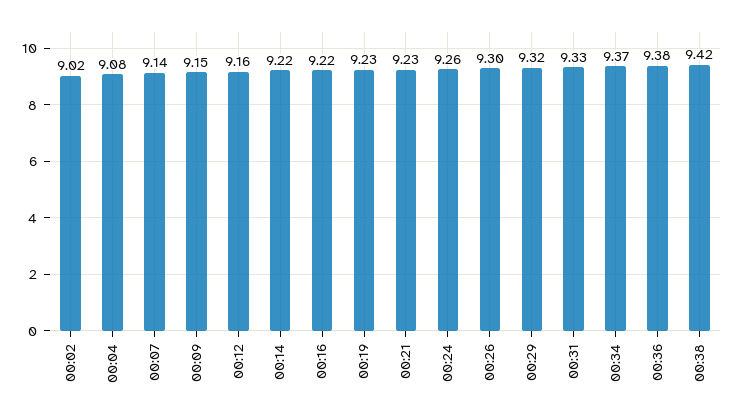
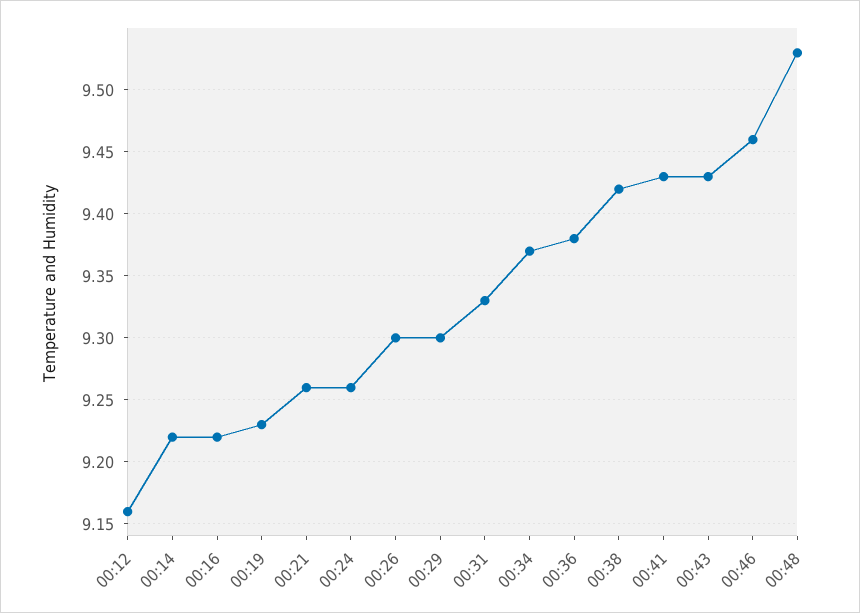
00:02: 9.02 -> none
00:04: 9.08 -> none
00:07: 9.14 -> none
00:09: 9.15 -> none
00:21: 9.23 -> 9.26
00:29: 9.32 -> 9.3
00:41: none -> 9.43
00:43: none -> 9.43
00:46: none -> 9.46
00:48: none -> 9.53

